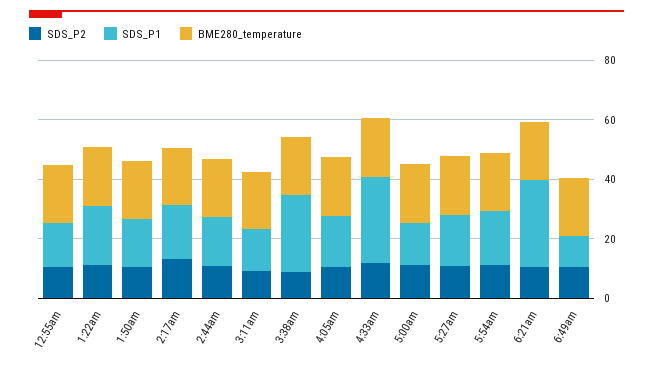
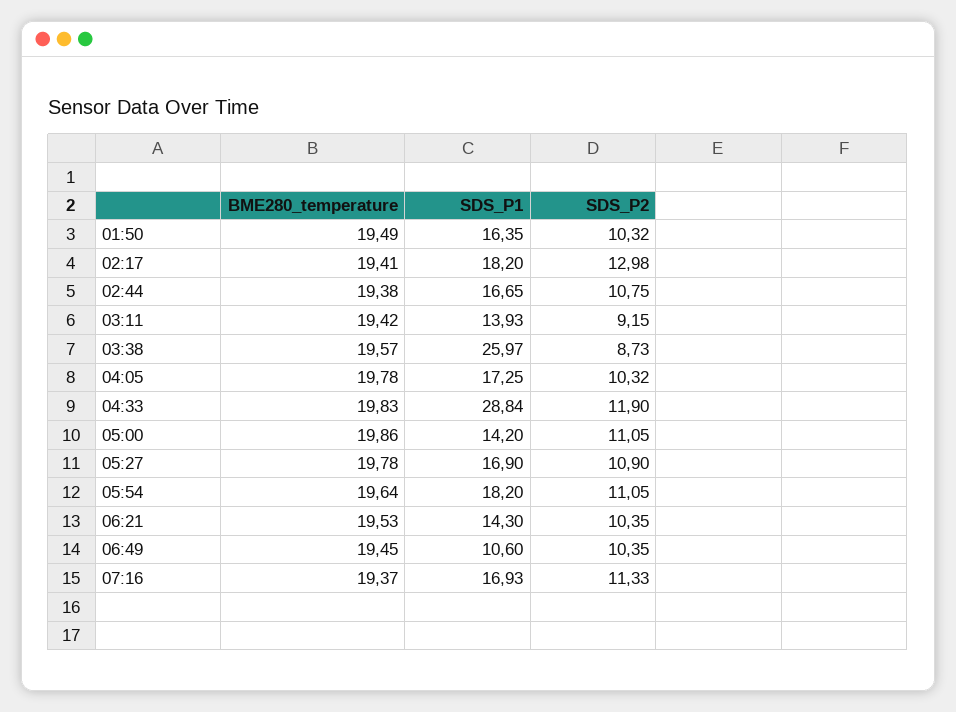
SDS_P2, 12:55am: 10 -> none
SDS_P1, 12:55am: 15 -> none
BME280_temperature, 12:55am: 20 -> none
SDS_P2, 1:22am: 10 -> none
SDS_P1, 1:22am: 20 -> none
BME280_temperature, 1:22am: 20 -> none
SDS_P1, 6:21am: 30 -> 14.3
BME280_temperature, 07:16: none -> 19.37
SDS_P1, 07:16: none -> 16.93
SDS_P2, 07:16: none -> 11.33

